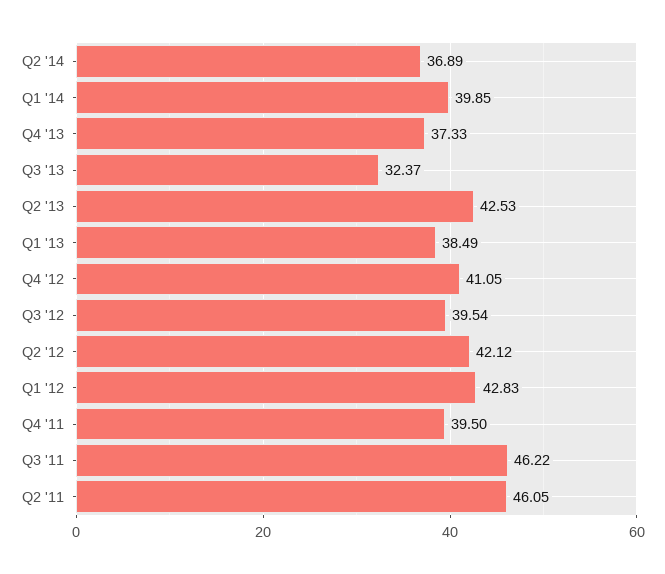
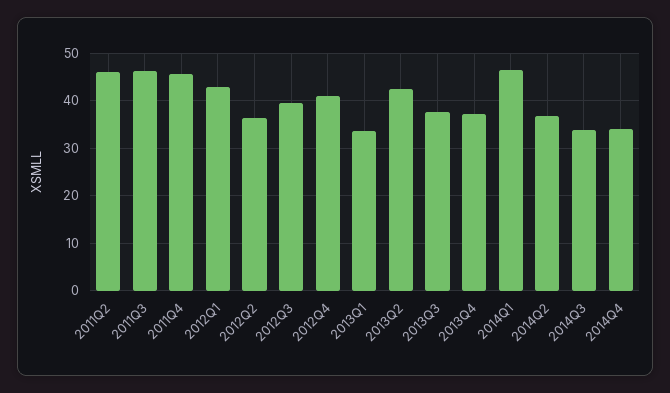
Q1 '14: 39.85 -> 46
Q3 '13: 32.37 -> 38
Q1 '13: 38.49 -> 34
Q2 '12: 42.12 -> 36
Q4 '11: 39.5 -> 46
2014Q3: none -> 34
2014Q4: none -> 34

